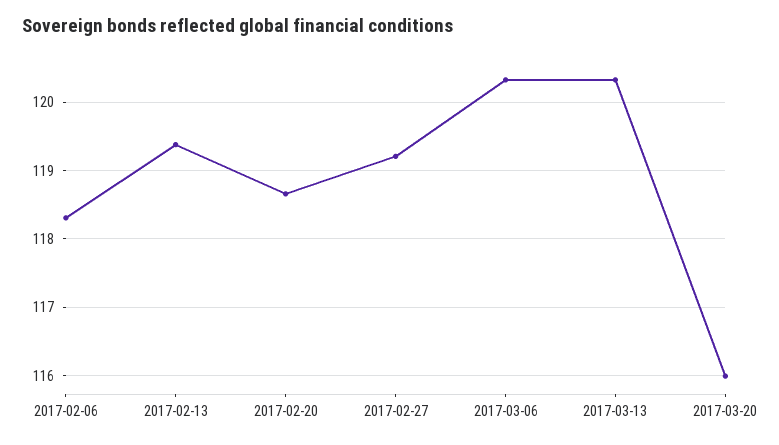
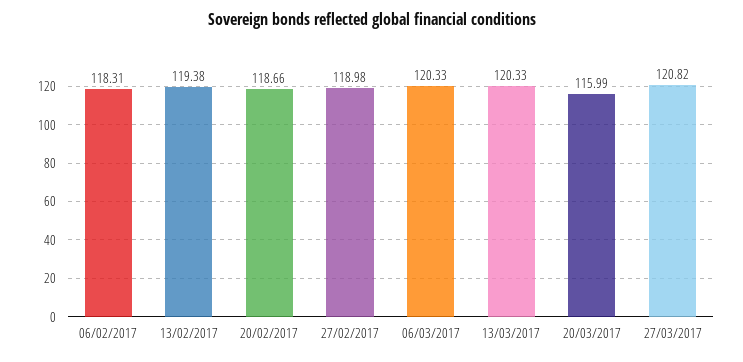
2017-02-27: 119.2 -> 118.98
27/03/2017: none -> 120.82

